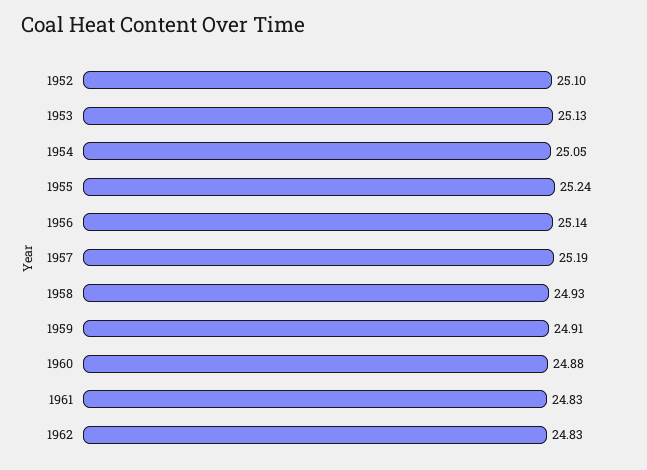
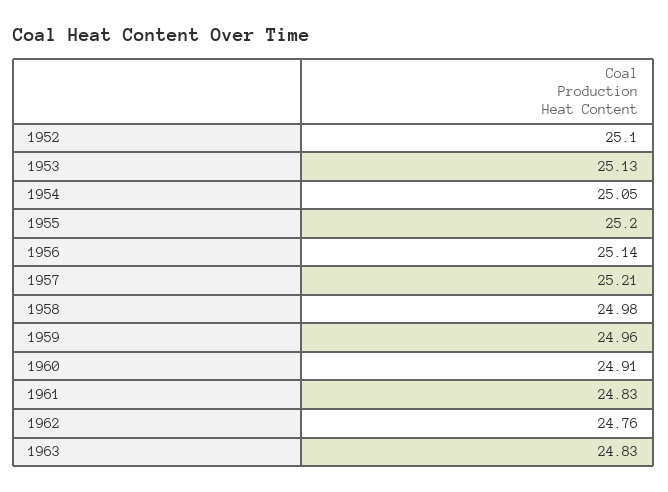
1955: 25.24 -> 25.2
1957: 25.19 -> 25.21
1958: 24.93 -> 24.98
1959: 24.91 -> 24.96
1960: 24.88 -> 24.91
1962: 24.83 -> 24.76
1963: none -> 24.83

